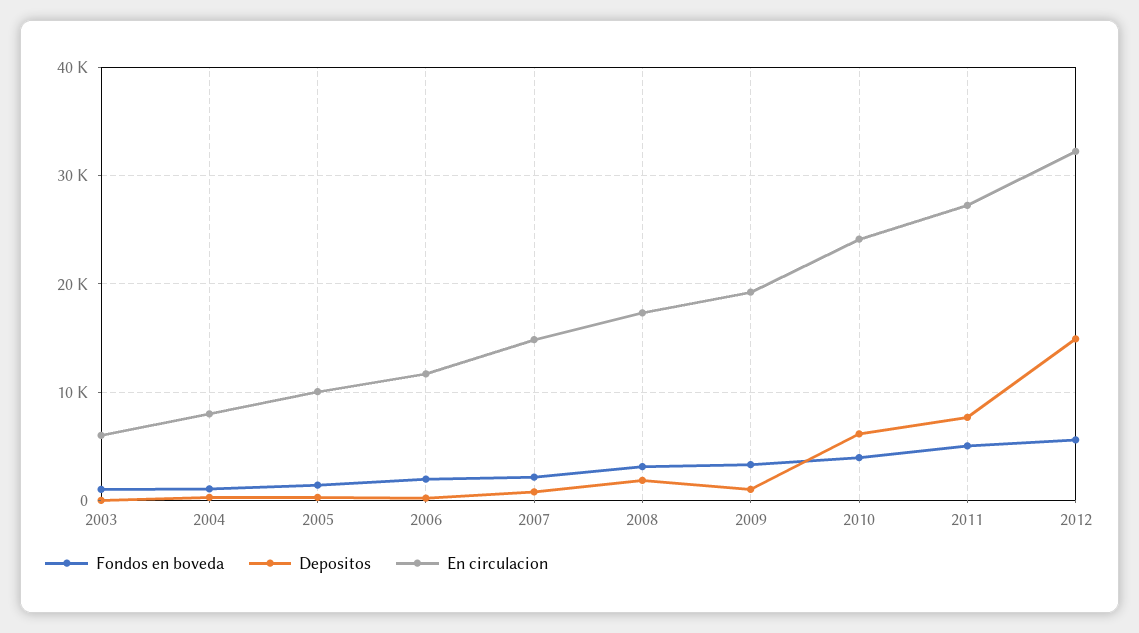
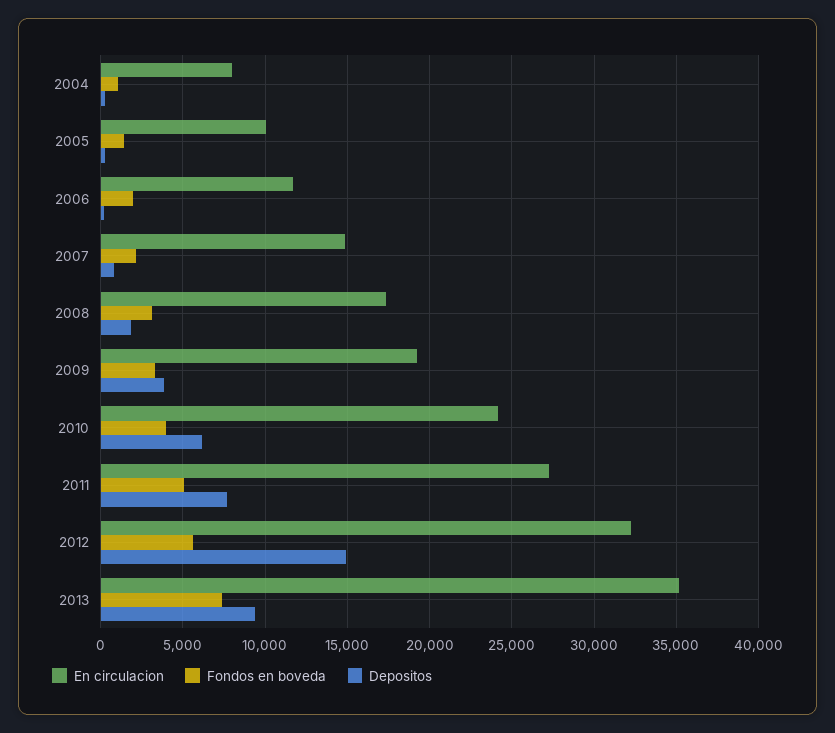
Fondos en boveda, 2003: 1000 -> none
Depositos, 2003: 0 -> none
En circulacion, 2003: 6000 -> none
Depositos, 2009: 1000 -> 4000
En circulacion, 2013: none -> 35000
Fondos en boveda, 2013: none -> 7500
Depositos, 2013: none -> 9500

